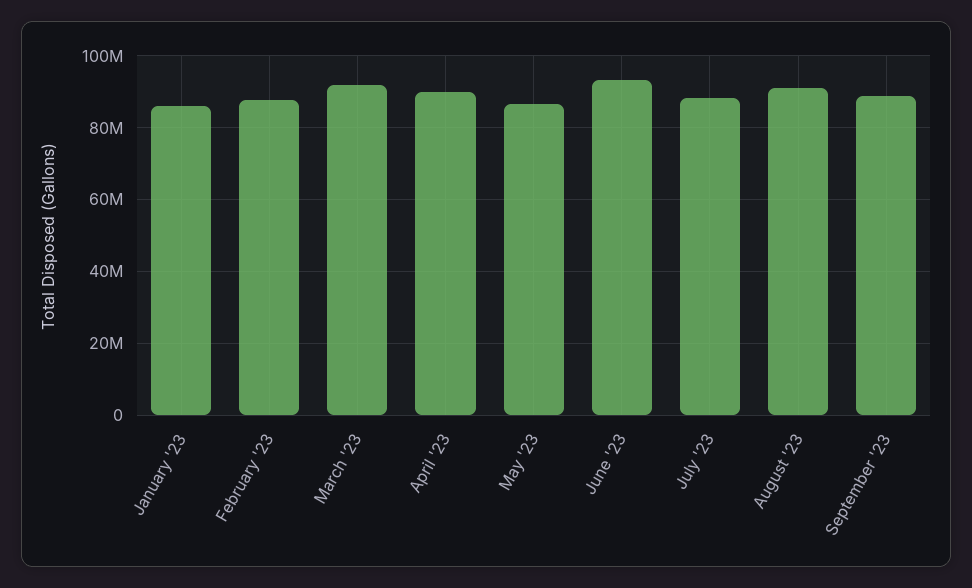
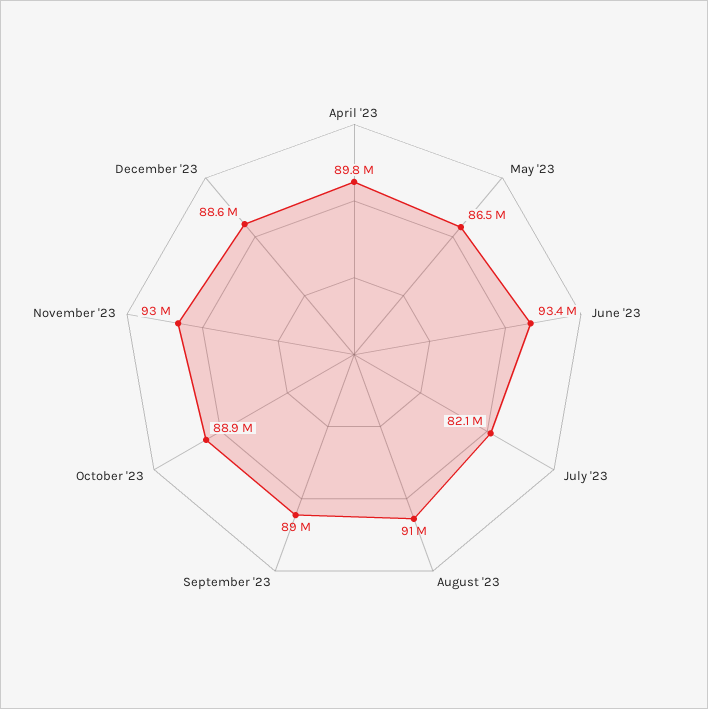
January '23: 86000000 -> none
February '23: 88000000 -> none
March '23: 92000000 -> none
July '23: 88000000 -> 82100000
October '23: none -> 88900000
November '23: none -> 93000000
December '23: none -> 88600000

